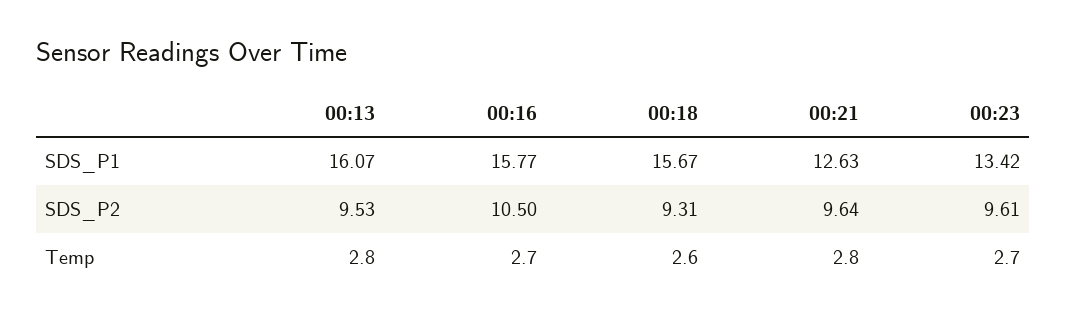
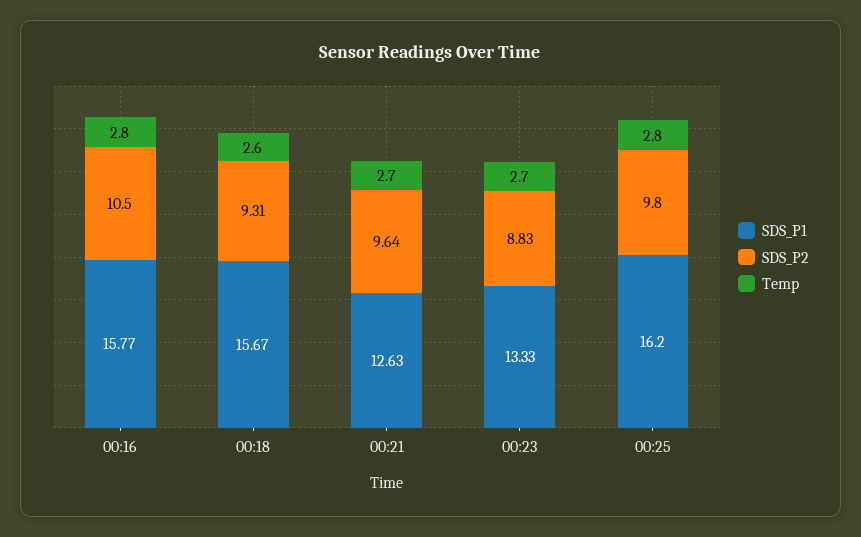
SDS_P1, 00:13: 16.07 -> none
SDS_P1, 00:23: 13.42 -> 13.33
SDS_P2, 00:13: 9.53 -> none
SDS_P2, 00:23: 9.61 -> 8.83
Temp, 00:13: 2.8 -> none
Temp, 00:16: 2.7 -> 2.8
Temp, 00:21: 2.8 -> 2.7
SDS_P1, 00:25: none -> 16.2
SDS_P2, 00:25: none -> 9.8
Temp, 00:25: none -> 2.8

